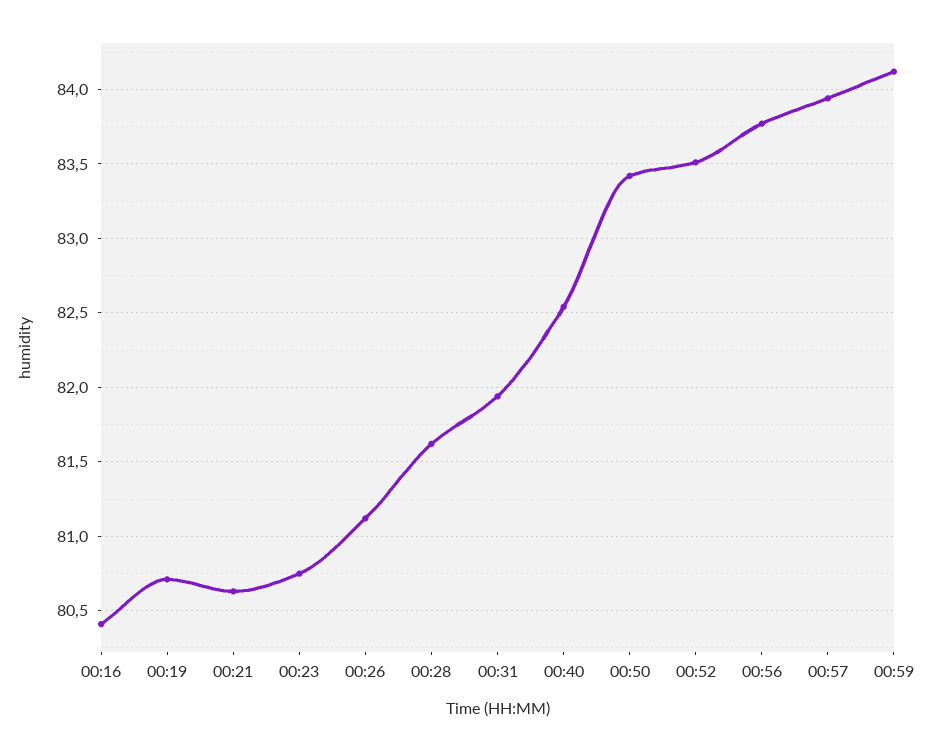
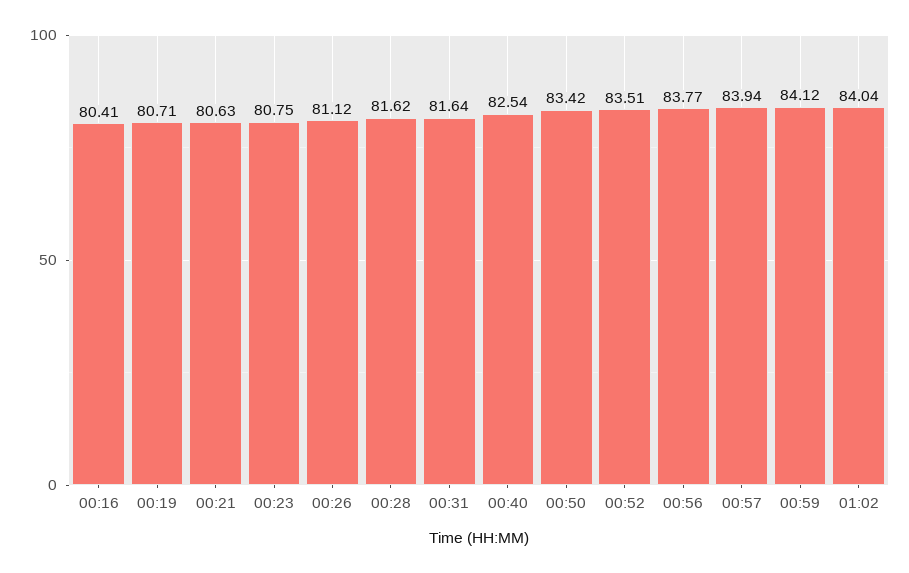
00:31: 81.95 -> 81.64
01:02: none -> 84.04

